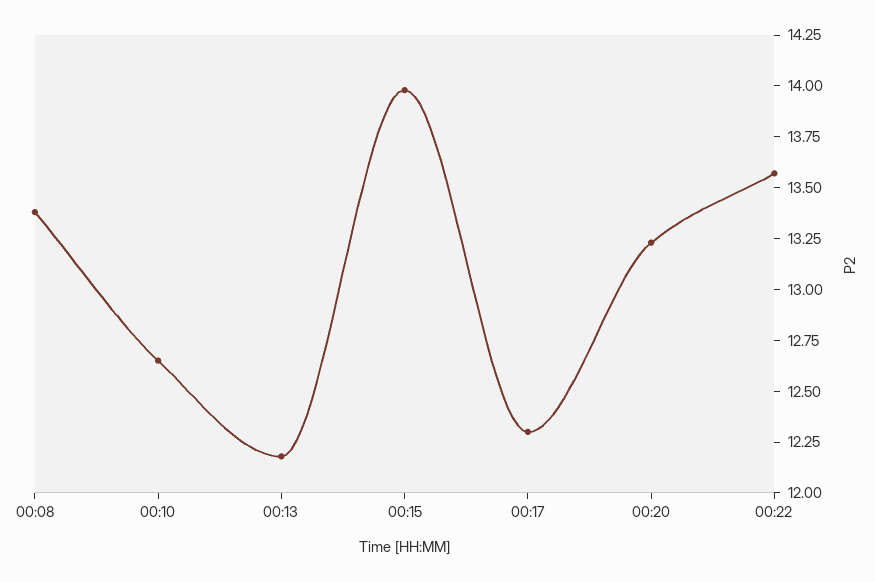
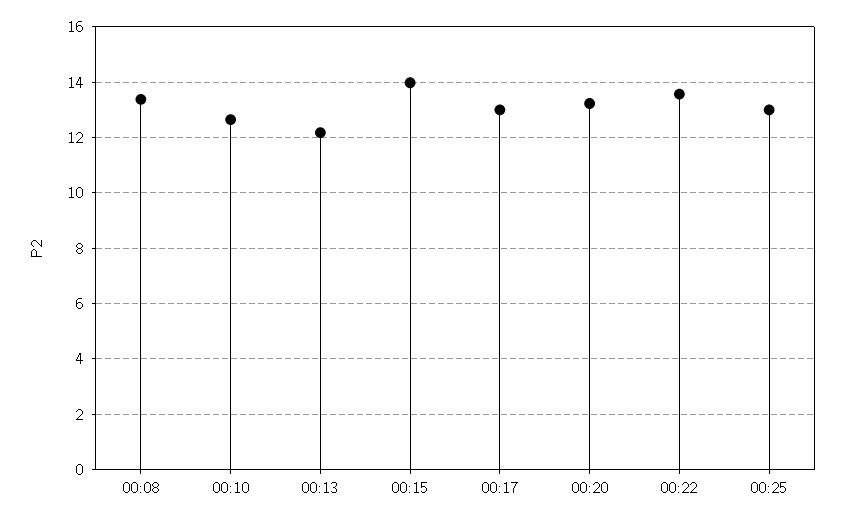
00:17: 12.3 -> 13
00:25: none -> 13

